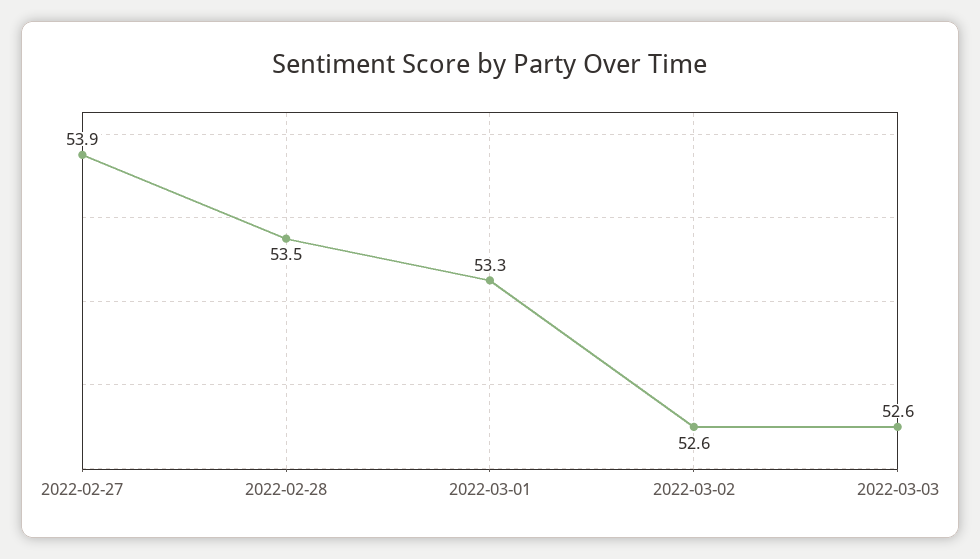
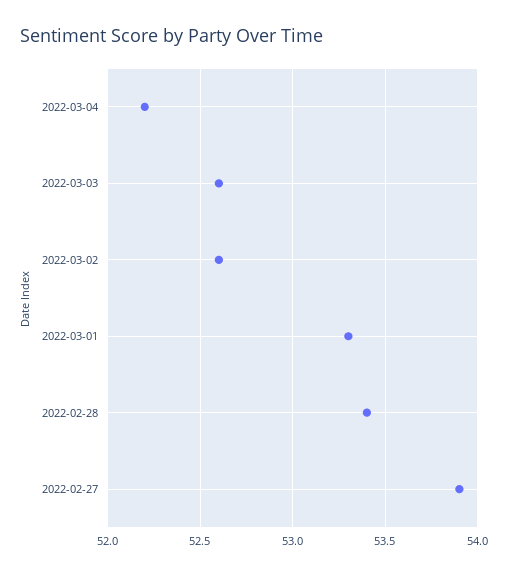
2022-02-28: 53.5 -> 53.4
2022-03-04: none -> 52.2

